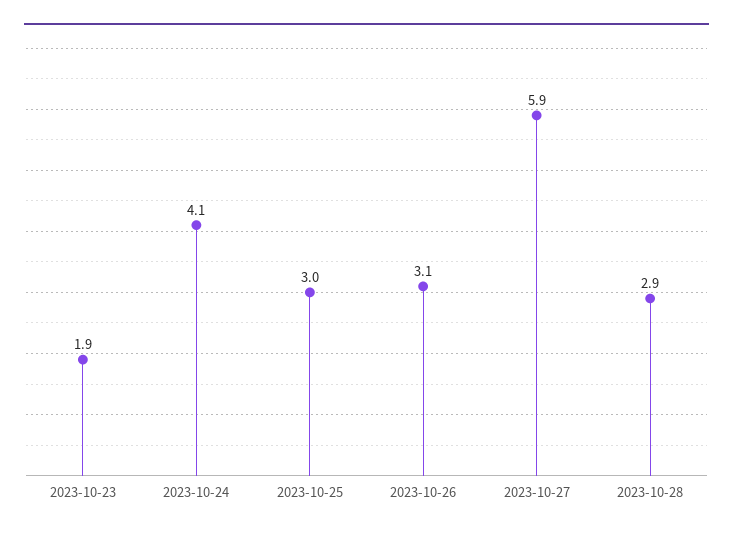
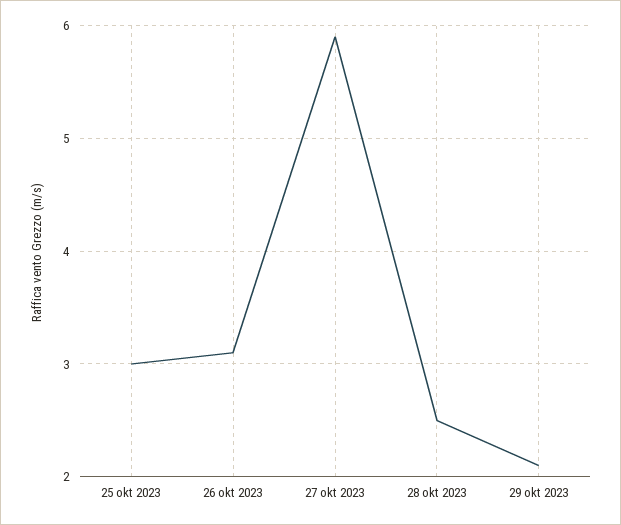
2023-10-23: 1.9 -> none
2023-10-24: 4.1 -> none
2023-10-28: 2.9 -> 2.5
29 okt 2023: none -> 2.1

